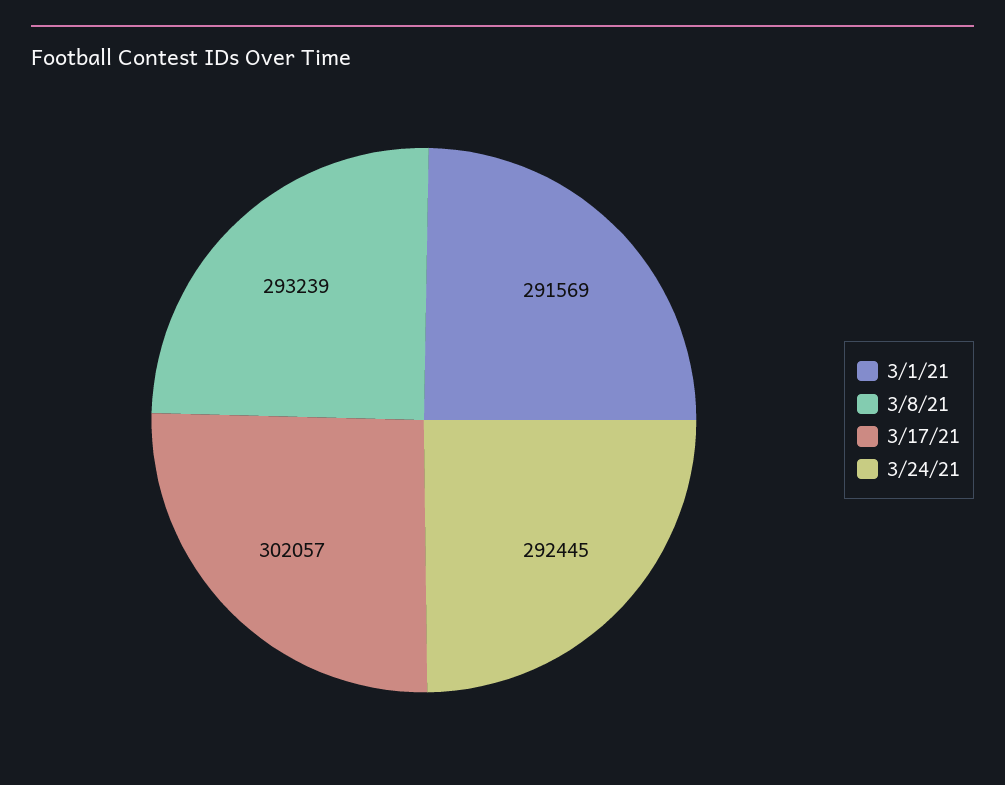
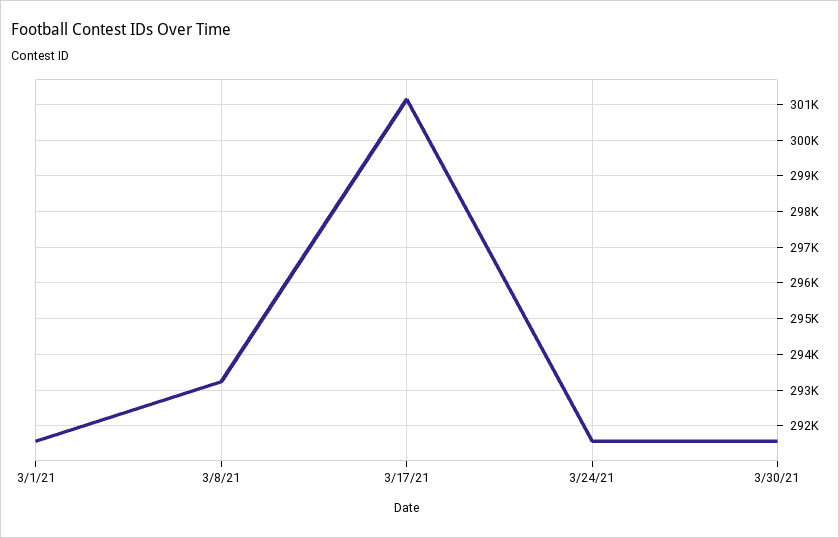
3/17/21: 302057 -> 301200
3/24/21: 292445 -> 291600
3/30/21: none -> 291600

